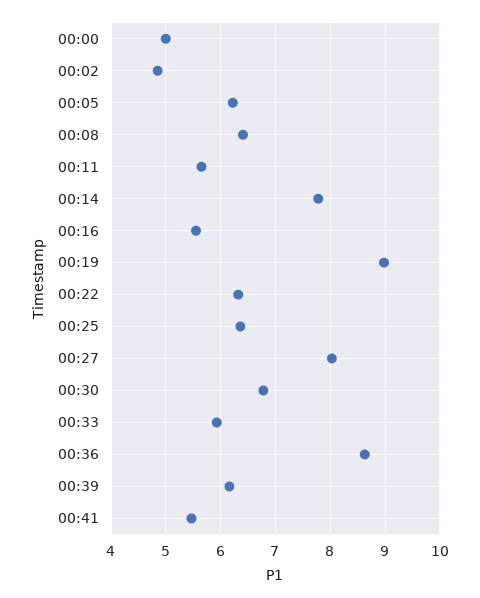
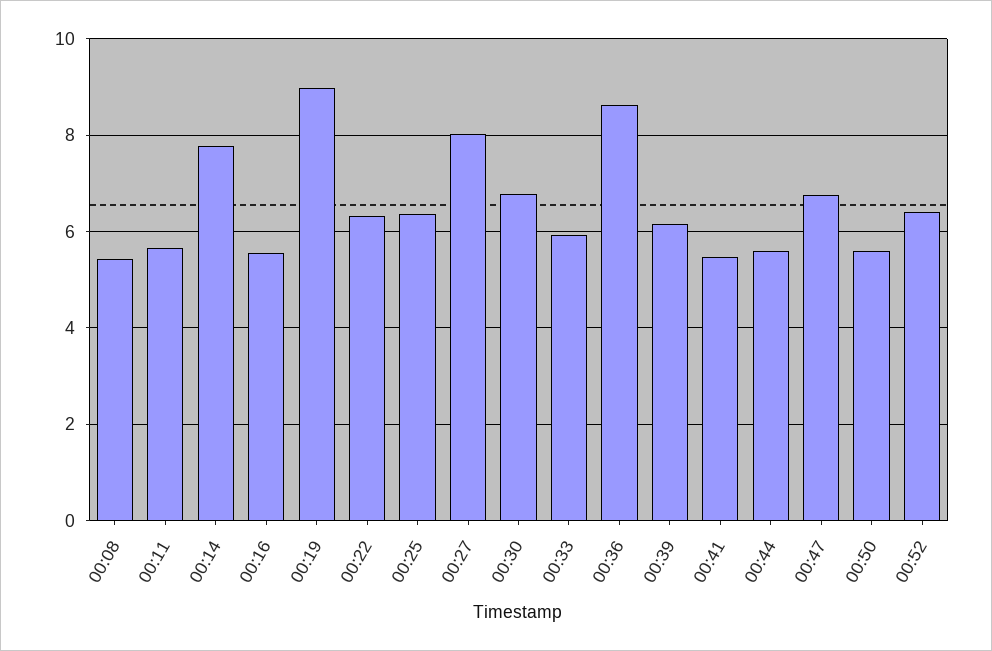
00:00: 5 -> none
00:02: 4.8 -> none
00:05: 6.2 -> none
00:08: 6.4 -> 5.4
00:44: none -> 5.6
00:47: none -> 6.8
00:50: none -> 5.6
00:52: none -> 6.4

